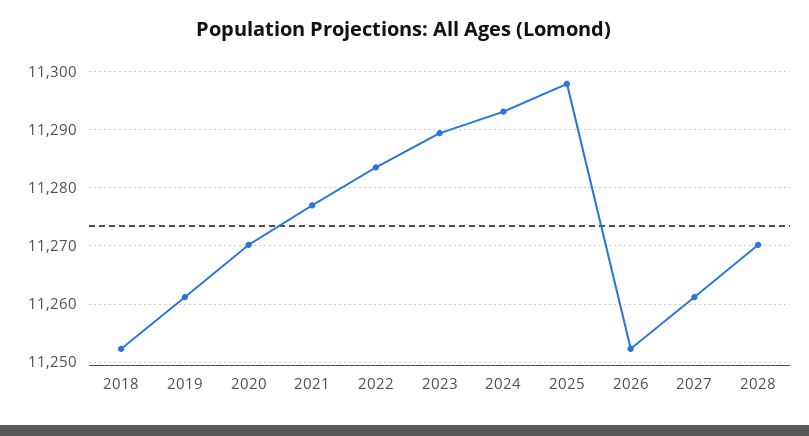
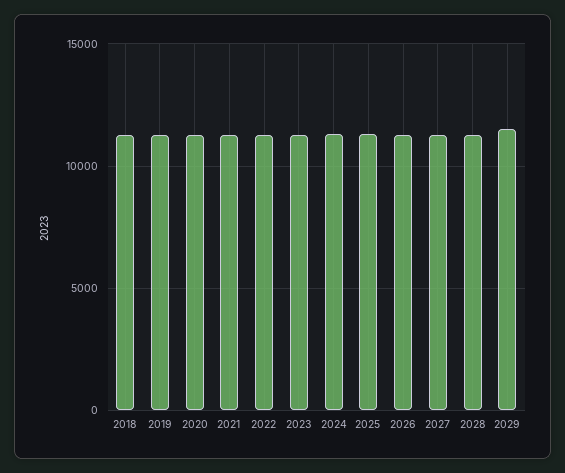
2029: none -> 11500

